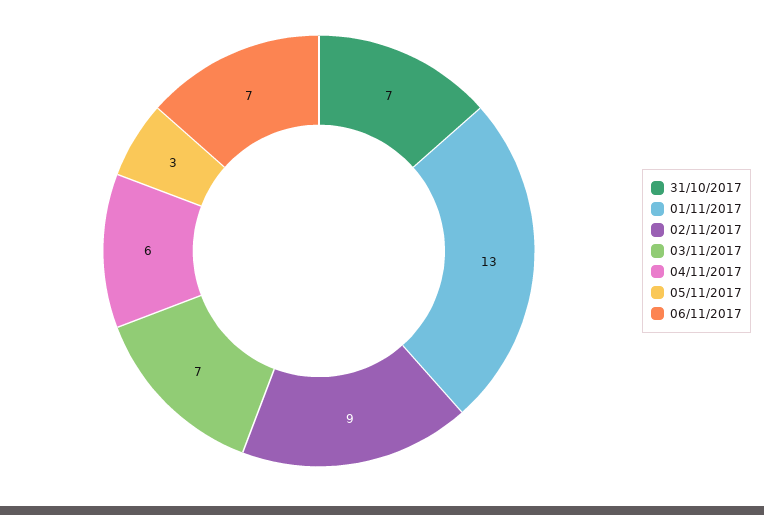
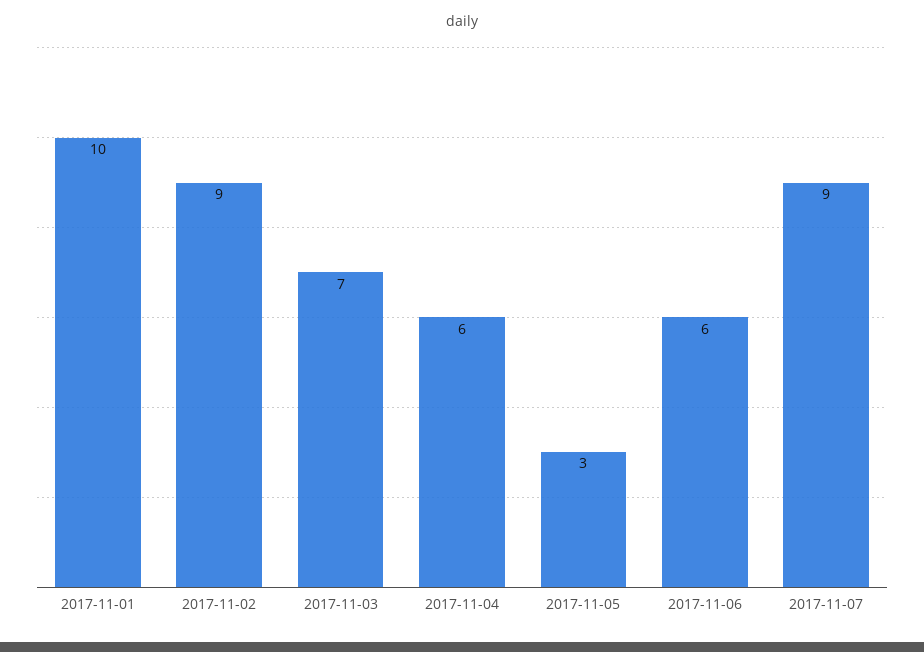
31/10/2017: 7 -> none
01/11/2017: 13 -> 10
06/11/2017: 7 -> 6
2017-11-07: none -> 9

